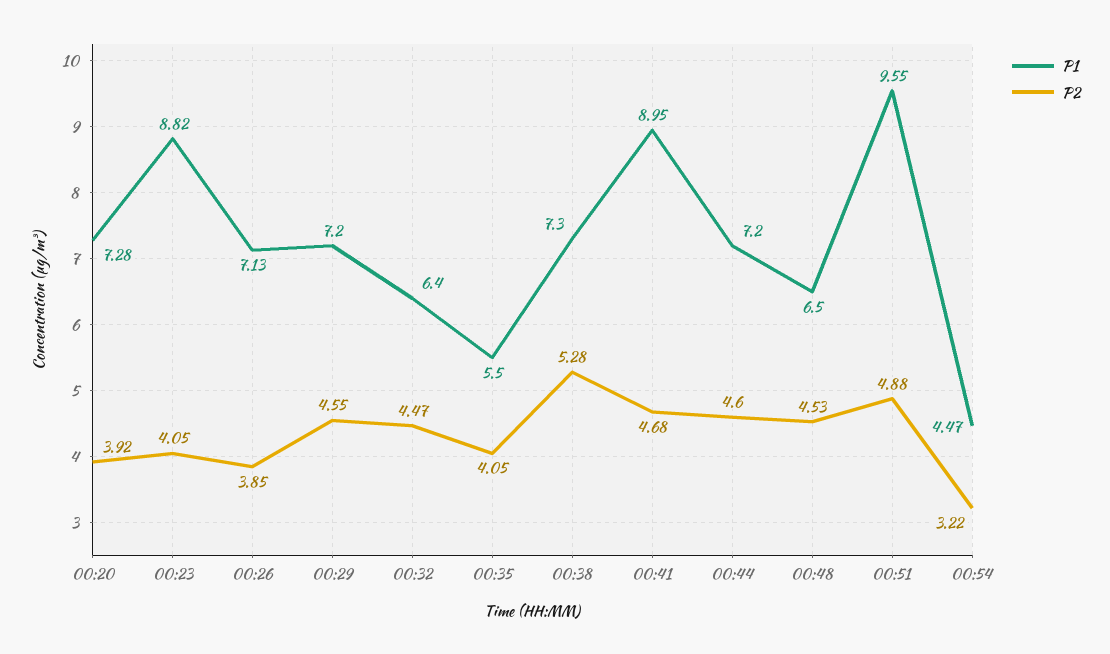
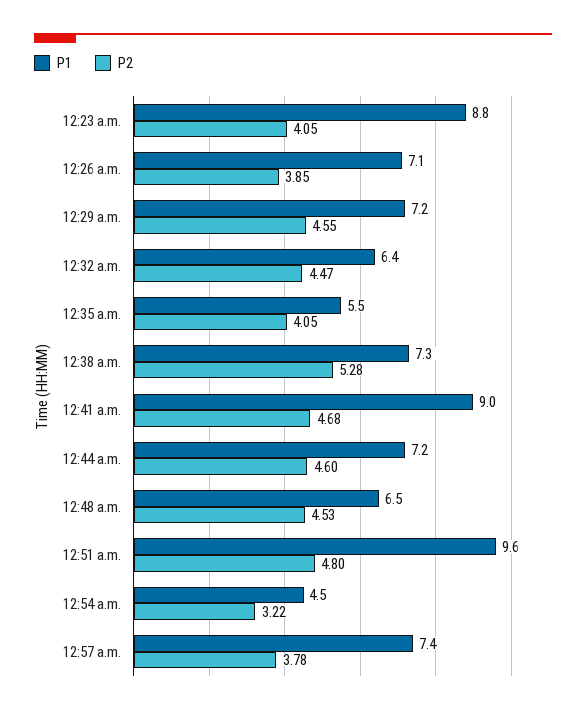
P1, 00:20: 7.28 -> none
P2, 00:20: 3.92 -> none
P2, 00:51: 4.88 -> 4.8
P1, 12:57 a.m.: none -> 7.4
P2, 12:57 a.m.: none -> 3.78

